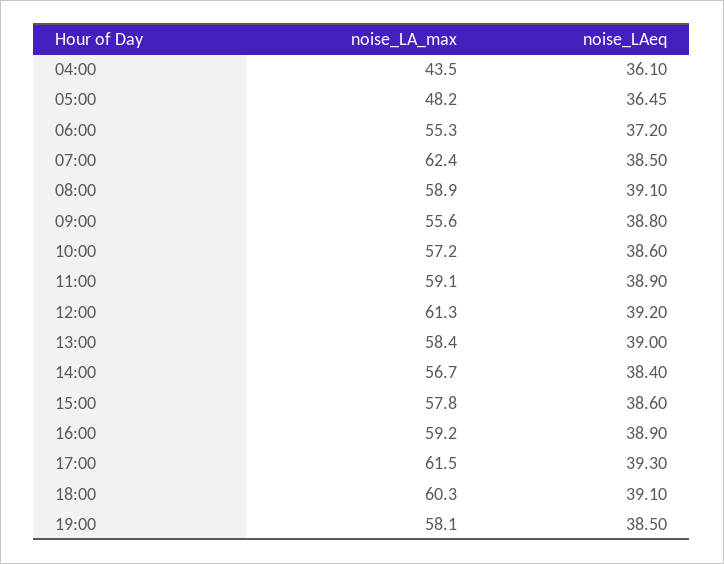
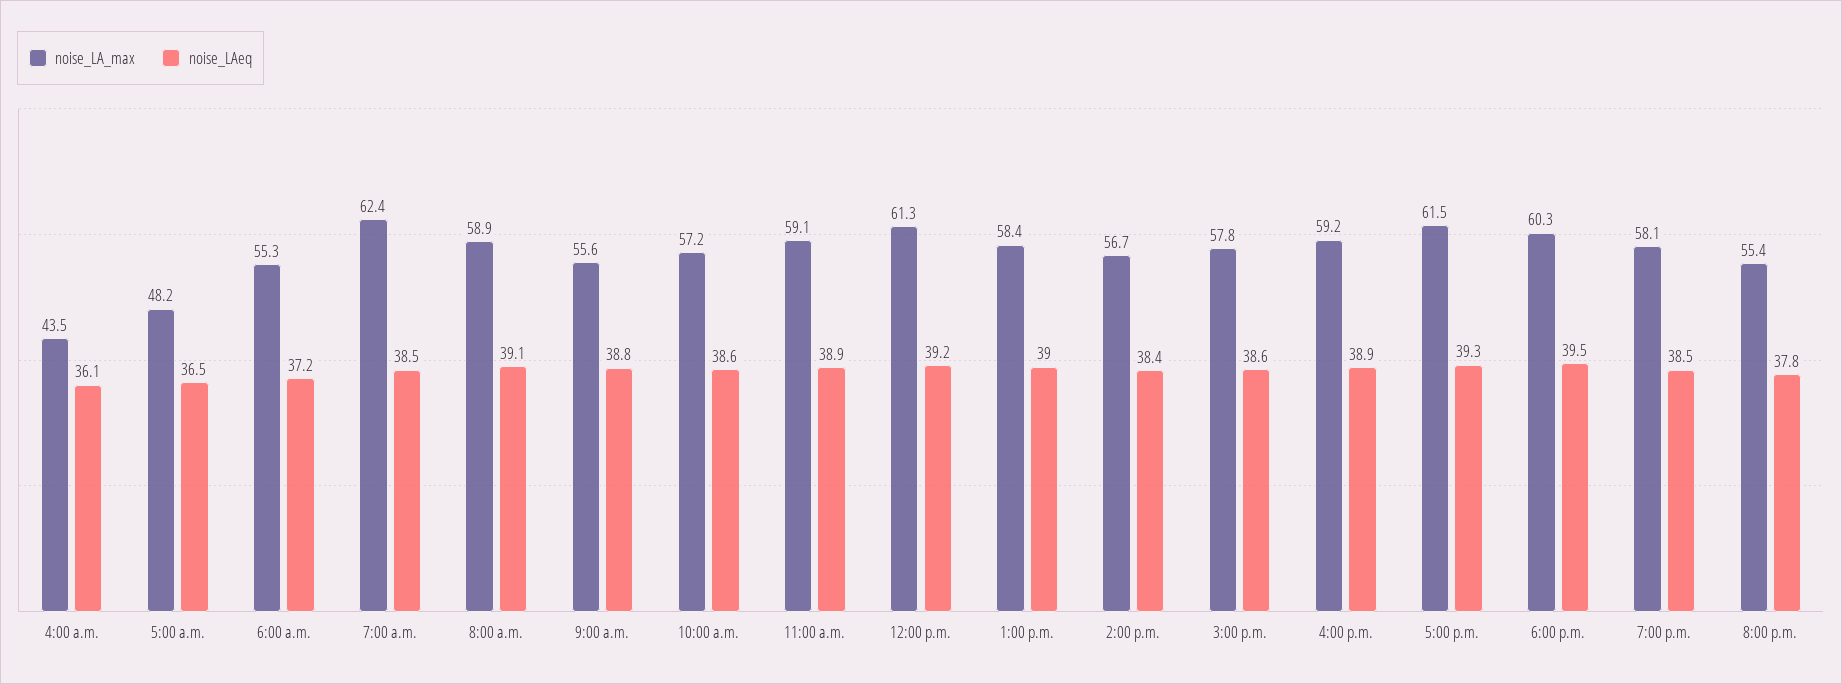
noise_LAeq, 18:00: 39.1 -> 39.5
noise_LA_max, 8:00 p.m.: none -> 55.4
noise_LAeq, 8:00 p.m.: none -> 37.8

